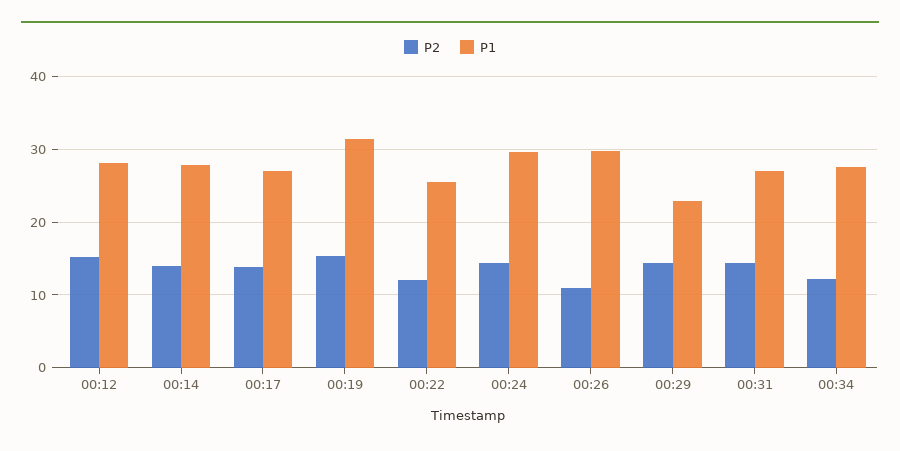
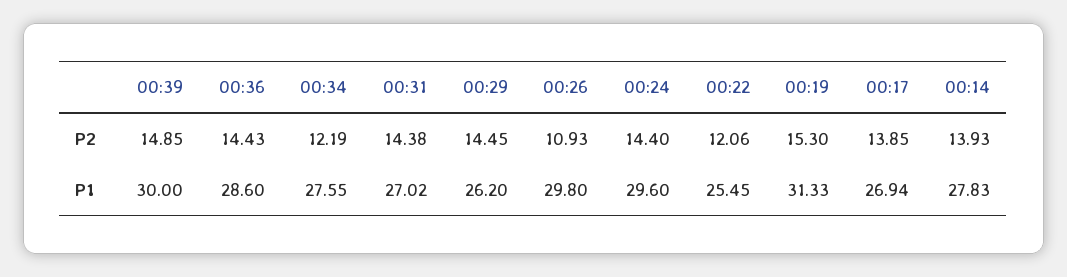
P2, 00:12: 15 -> none
P1, 00:12: 28 -> none
P1, 00:29: 23 -> 26.2
P2, 00:39: none -> 14.85
P2, 00:36: none -> 14.43
P1, 00:39: none -> 30
P1, 00:36: none -> 28.6

